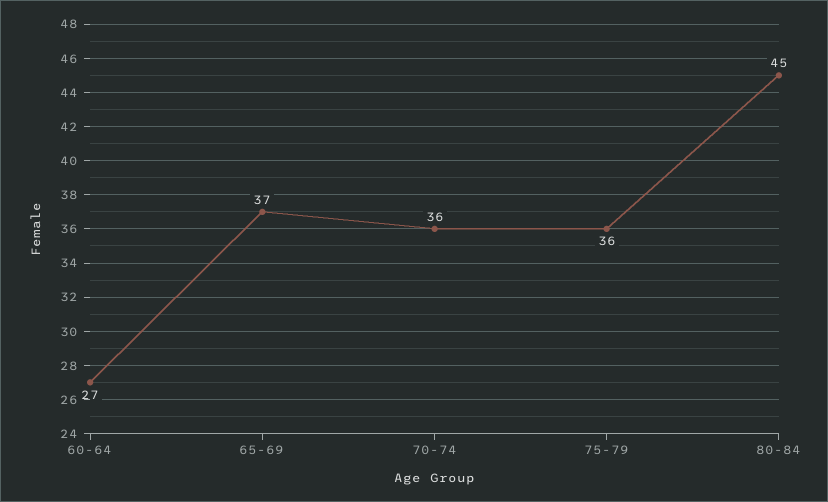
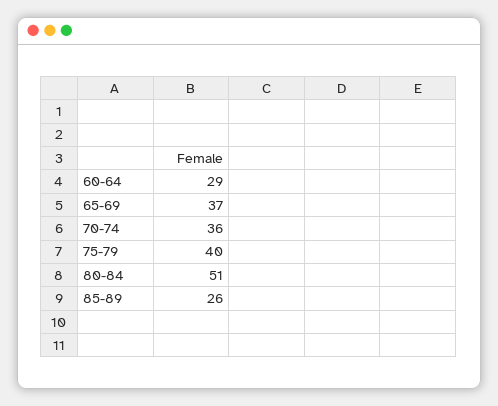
60-64: 27 -> 29
75-79: 36 -> 40
80-84: 45 -> 51
85-89: none -> 26

